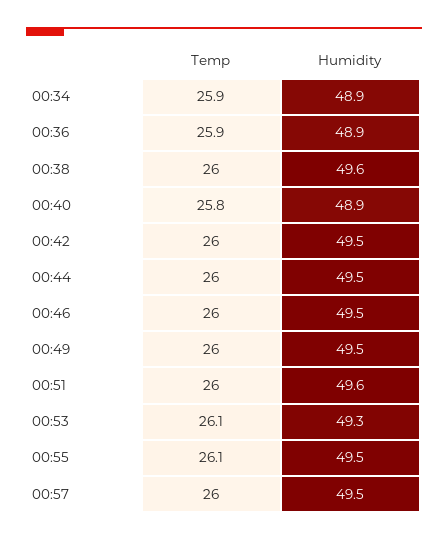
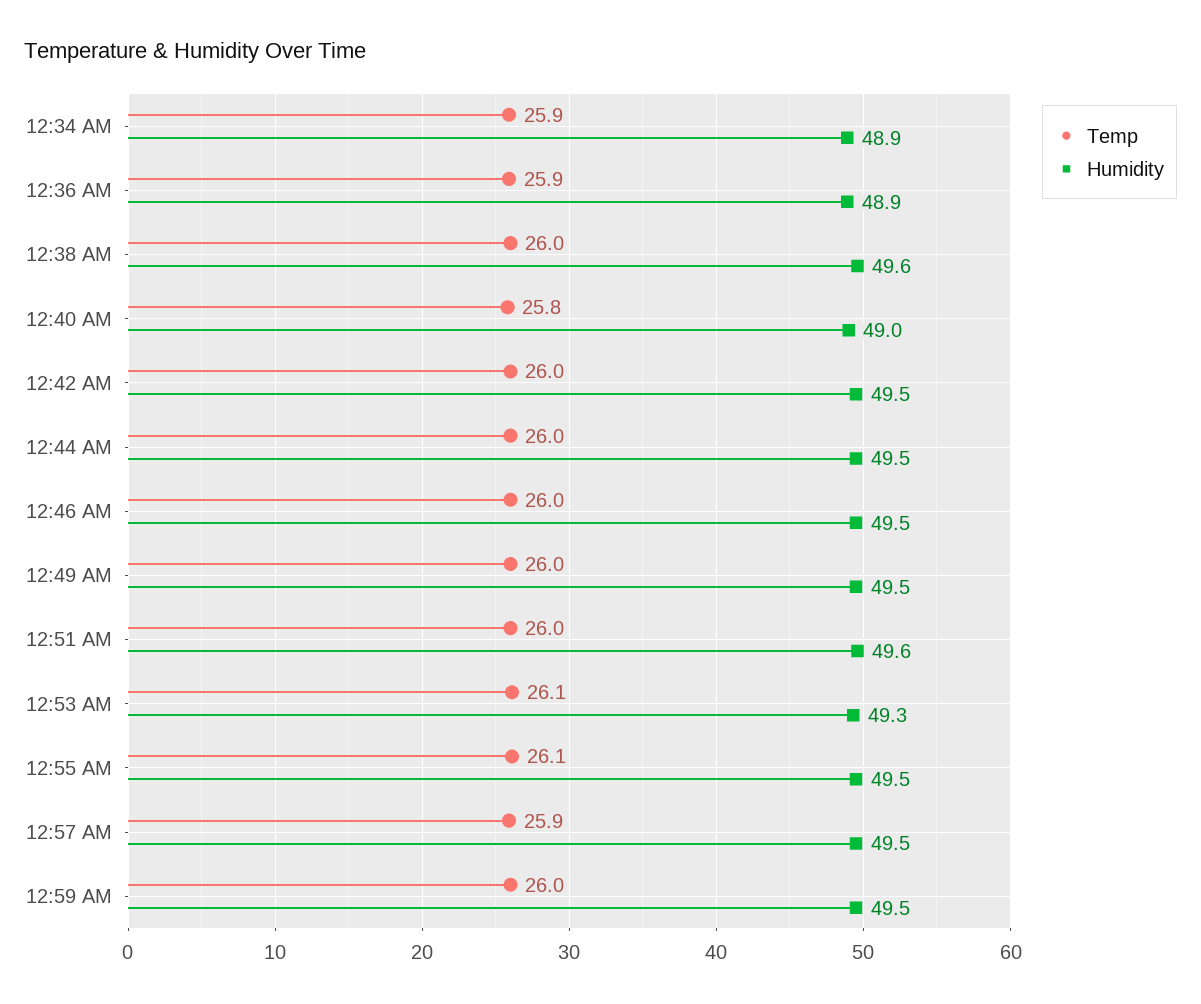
Humidity, 00:40: 48.9 -> 49
Temp, 00:57: 26 -> 25.9
Temp, 12:59 AM: none -> 26
Humidity, 12:59 AM: none -> 49.5

